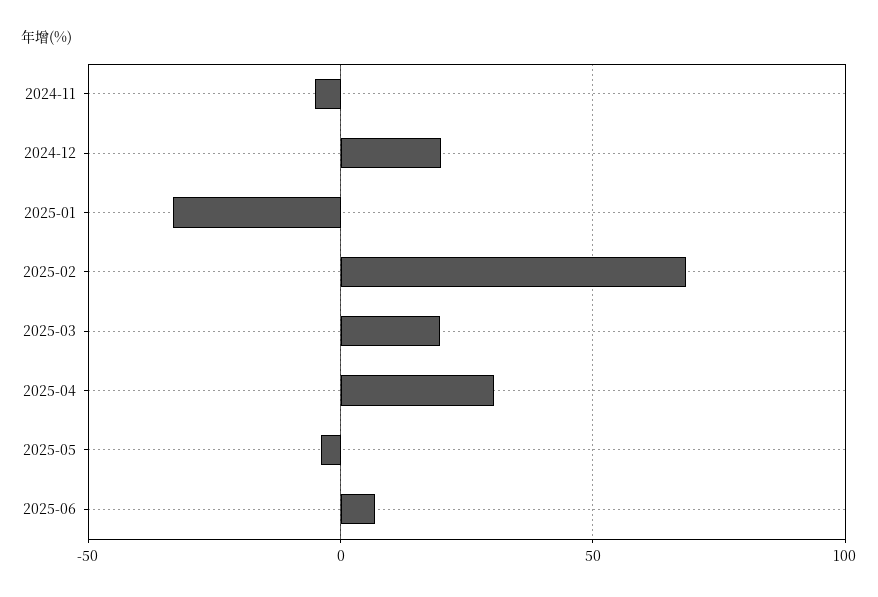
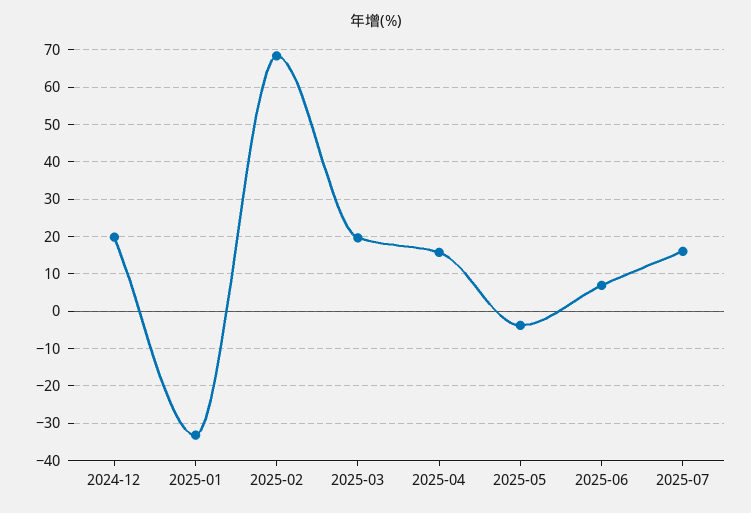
2024-11: -5 -> none
2025-04: 30 -> 16
2025-07: none -> 16

